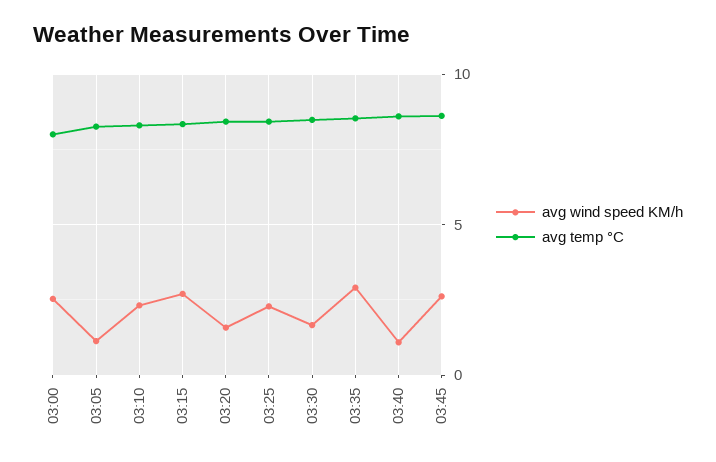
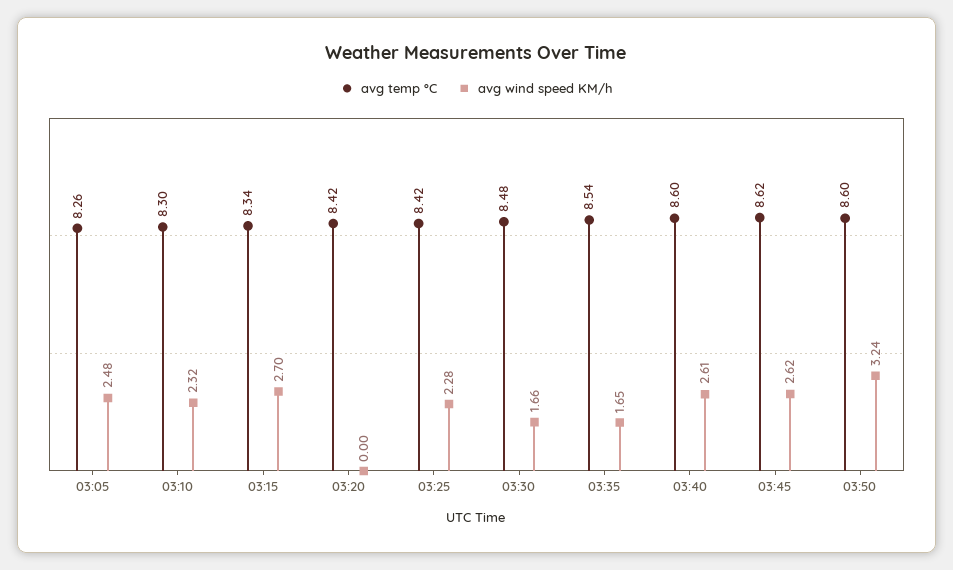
avg wind speed KM/h, 03:00: 2.5 -> none
avg temp °C, 03:00: 8 -> none
avg wind speed KM/h, 03:05: 1 -> 2.48
avg wind speed KM/h, 03:20: 1.5 -> 0
avg wind speed KM/h, 03:35: 3 -> 1.65
avg wind speed KM/h, 03:40: 1 -> 2.61
avg temp °C, 03:50: none -> 8.6
avg wind speed KM/h, 03:50: none -> 3.24

